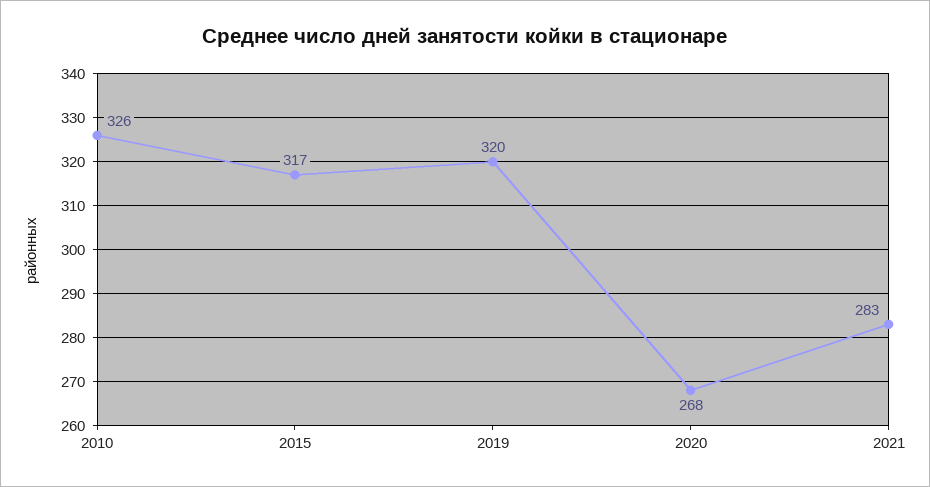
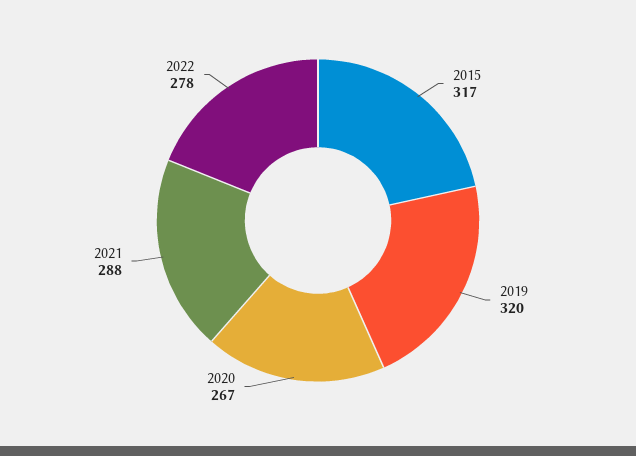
2010: 326 -> none
2020: 268 -> 267
2021: 283 -> 288
2022: none -> 278

